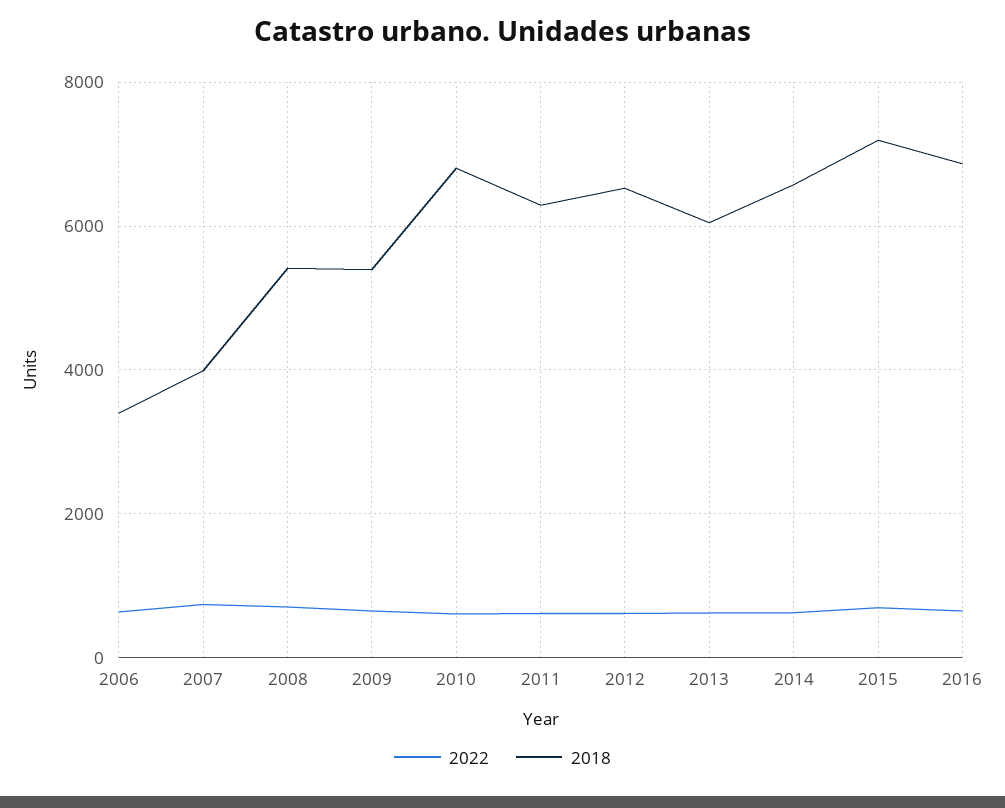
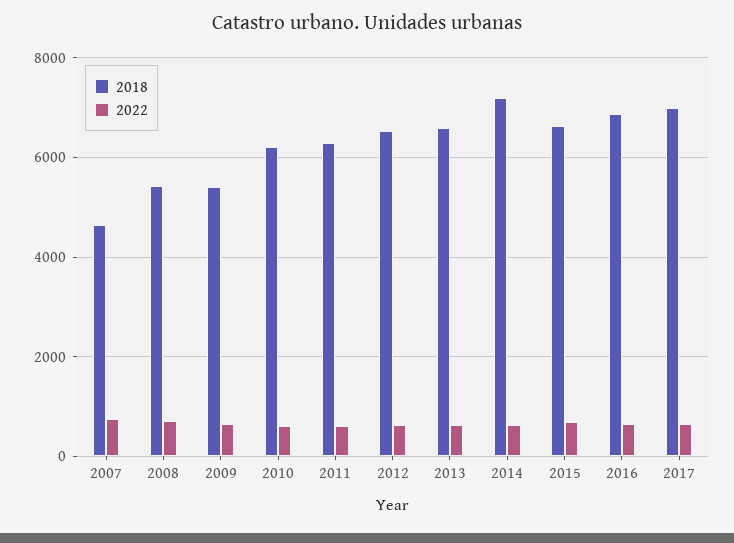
2022, 2006: 600 -> none
2018, 2006: 3400 -> none
2018, 2007: 4000 -> 4600
2018, 2010: 6800 -> 6200
2018, 2013: 6000 -> 6600
2018, 2014: 6600 -> 7200
2018, 2015: 7200 -> 6600
2018, 2017: none -> 7000
2022, 2017: none -> 600

